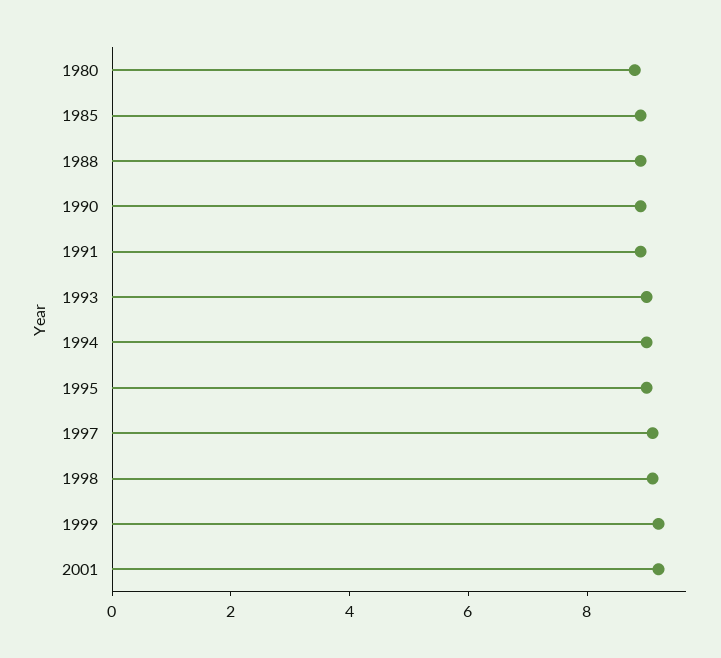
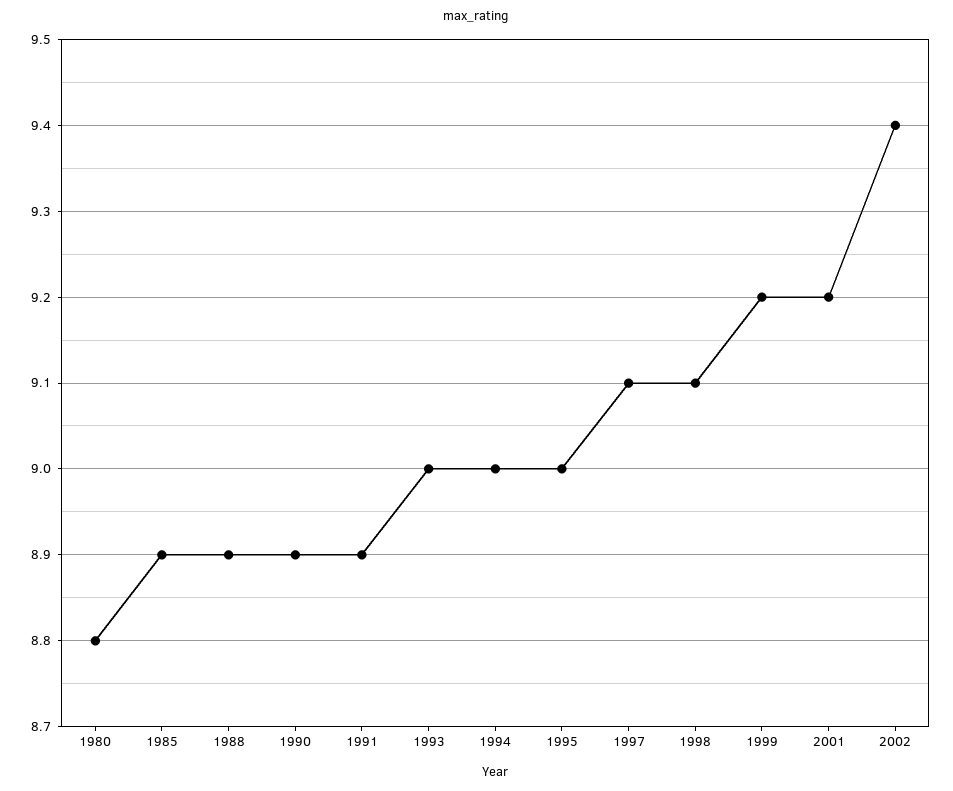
2002: none -> 9.4

